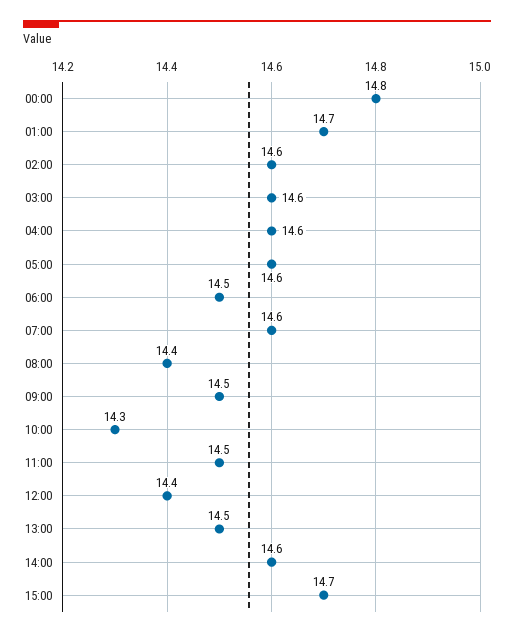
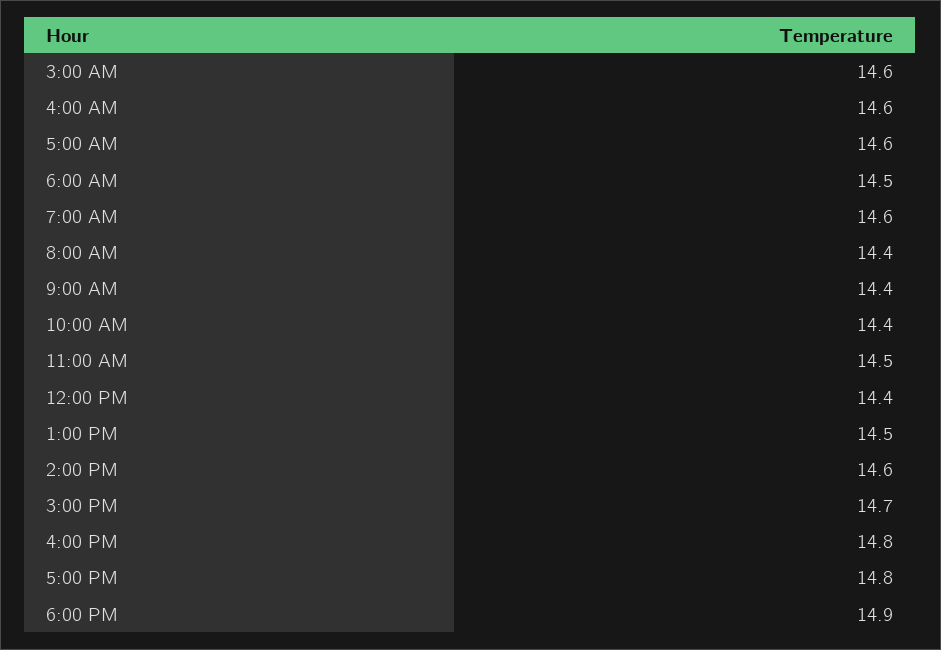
00:00: 14.8 -> none
01:00: 14.7 -> none
02:00: 14.6 -> none
09:00: 14.5 -> 14.4
10:00: 14.3 -> 14.4
4:00 PM: none -> 14.8
5:00 PM: none -> 14.8
6:00 PM: none -> 14.9

